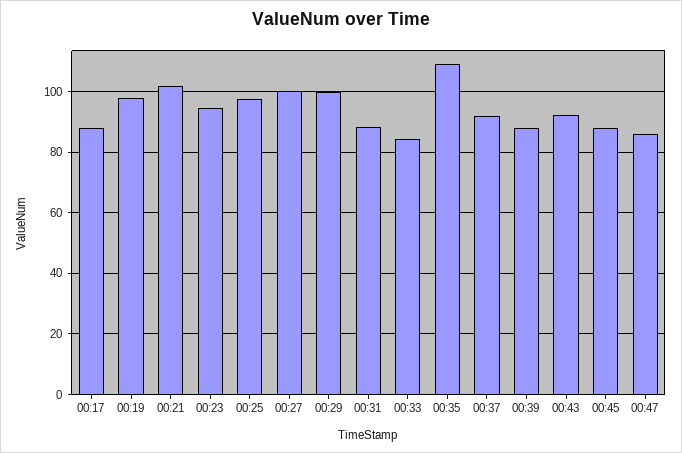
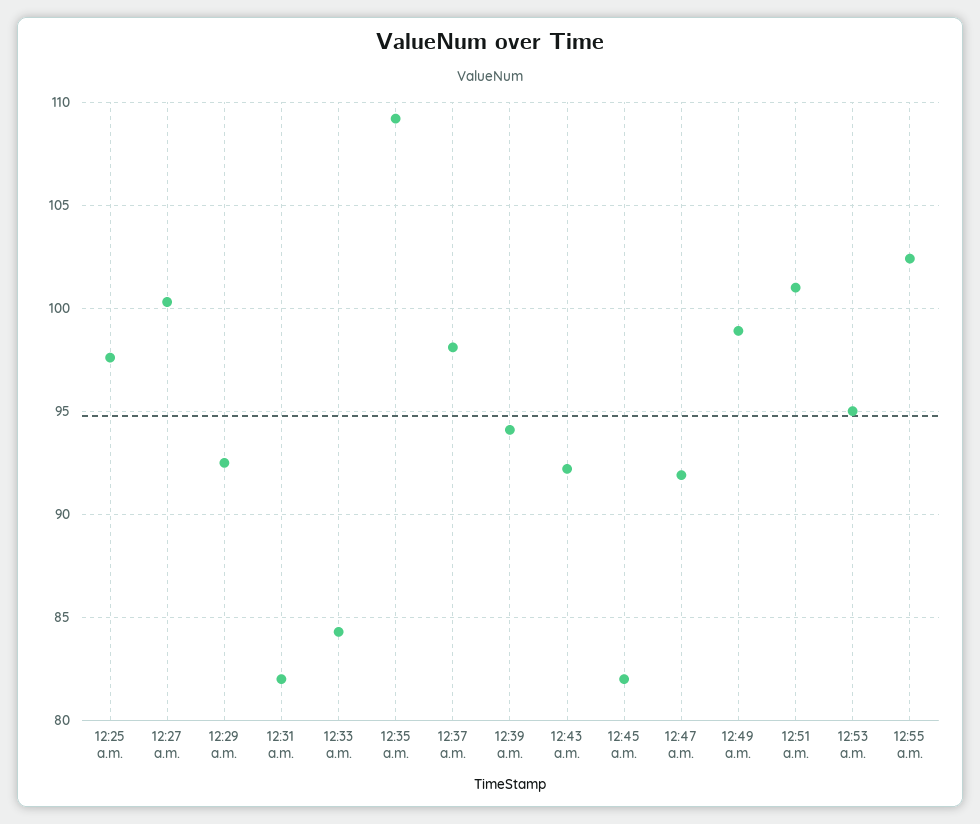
00:17: 88 -> none
00:19: 98 -> none
00:21: 102 -> none
00:23: 94 -> none
00:29: 100 -> 92.5
00:31: 88 -> 82
00:37: 92 -> 98
00:39: 88 -> 94
00:45: 88 -> 82
00:47: 86 -> 92
12:49 a.m.: none -> 99
12:51 a.m.: none -> 101
12:53 a.m.: none -> 95
12:55 a.m.: none -> 102.5

